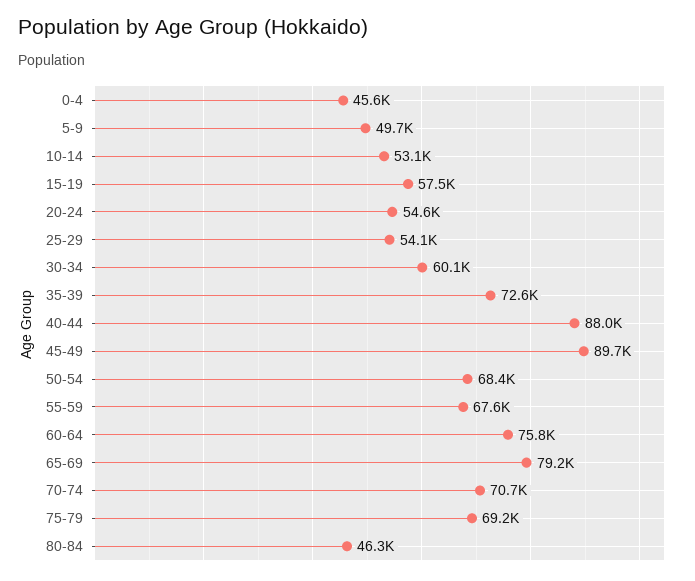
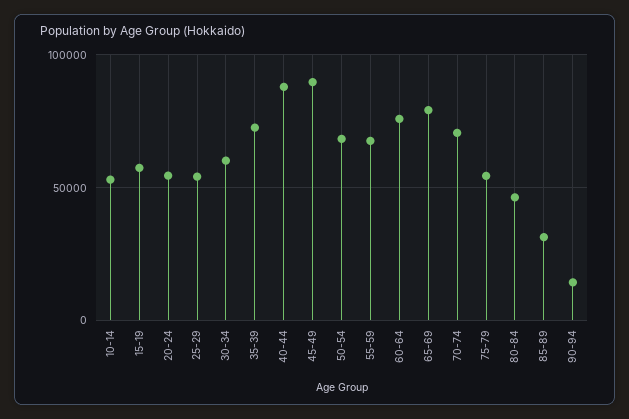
0-4: 45600 -> none
5-9: 49700 -> none
75-79: 69200 -> 55000
85-89: none -> 30000
90-94: none -> 15000

